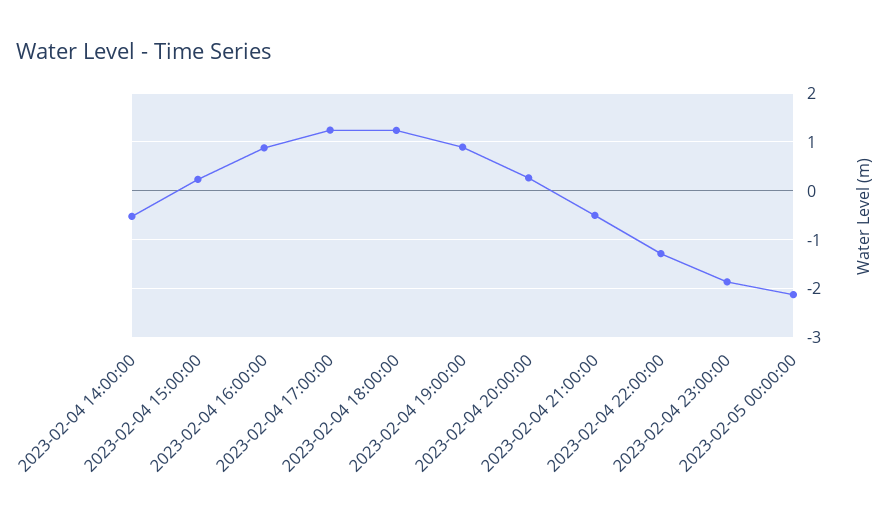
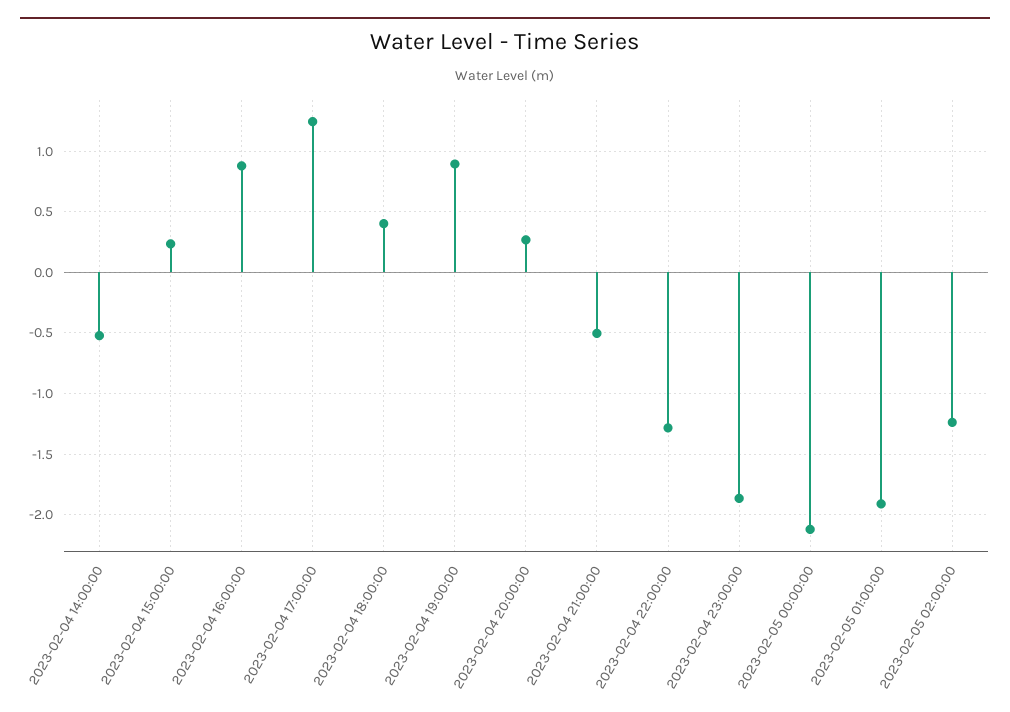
2023-02-04 18:00:00: 1.2 -> 0.4
2023-02-05 01:00:00: none -> -1.9
2023-02-05 02:00:00: none -> -1.25

